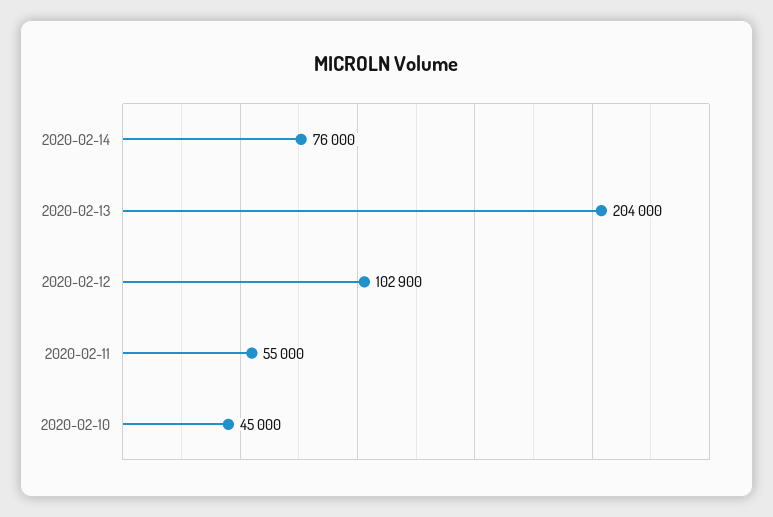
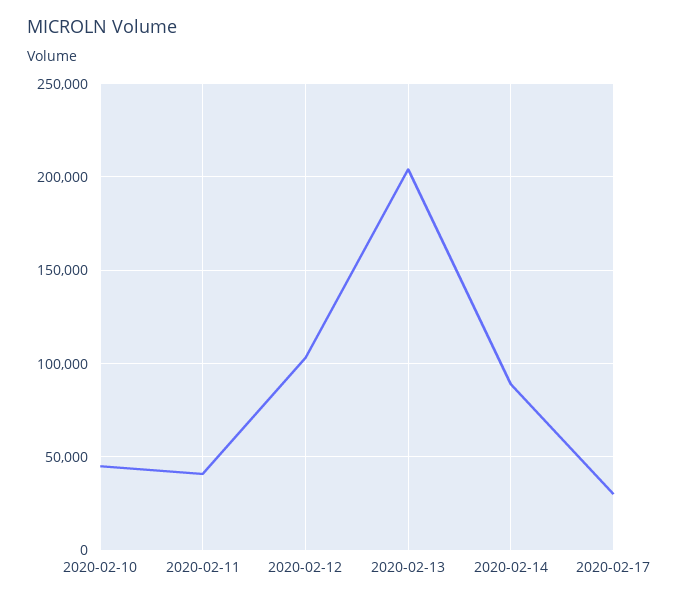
2020-02-14: 76000 -> 90000
2020-02-11: 55000 -> 40000
2020-02-17: none -> 30000

